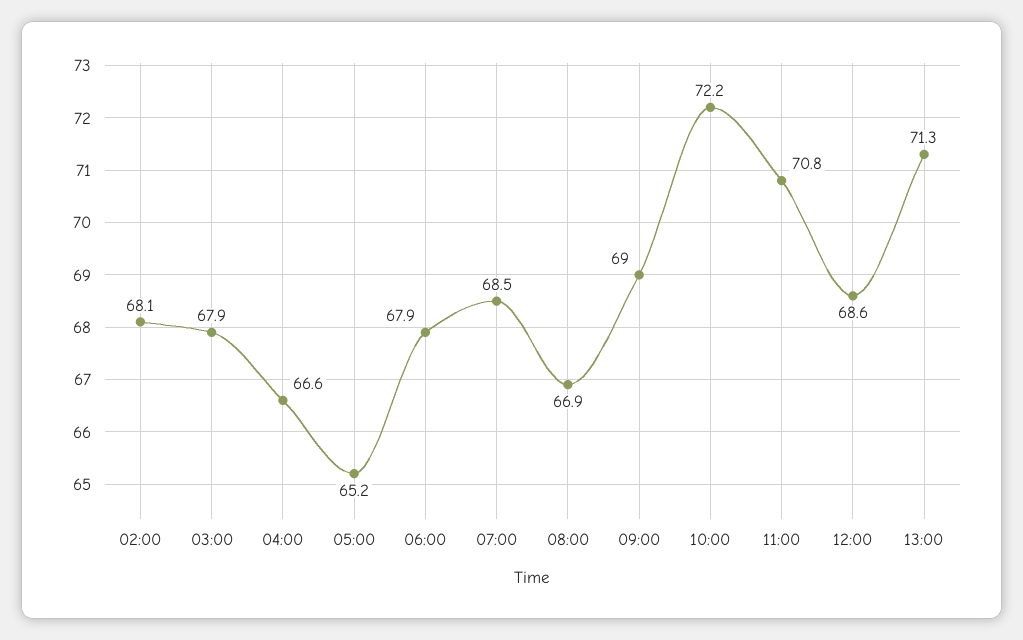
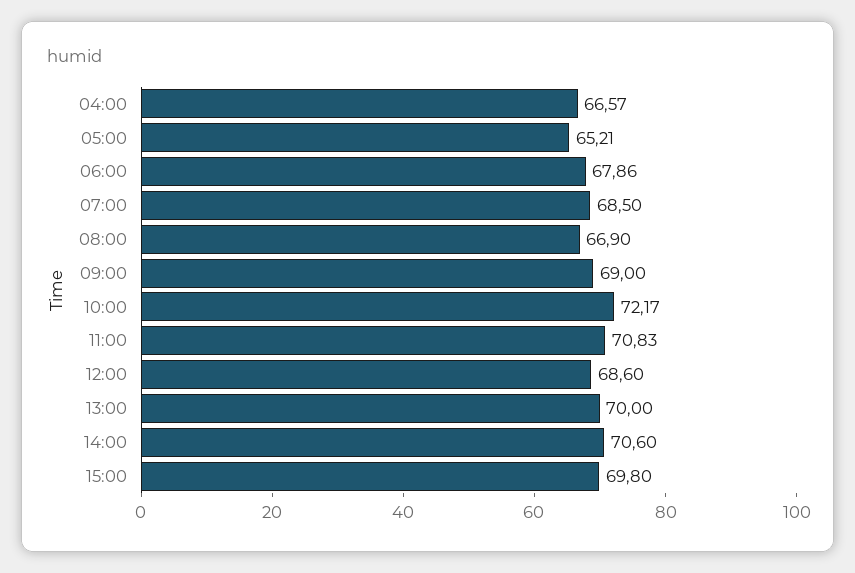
02:00: 68.1 -> none
03:00: 67.9 -> none
13:00: 71.3 -> 70
14:00: none -> 70.6
15:00: none -> 69.8

